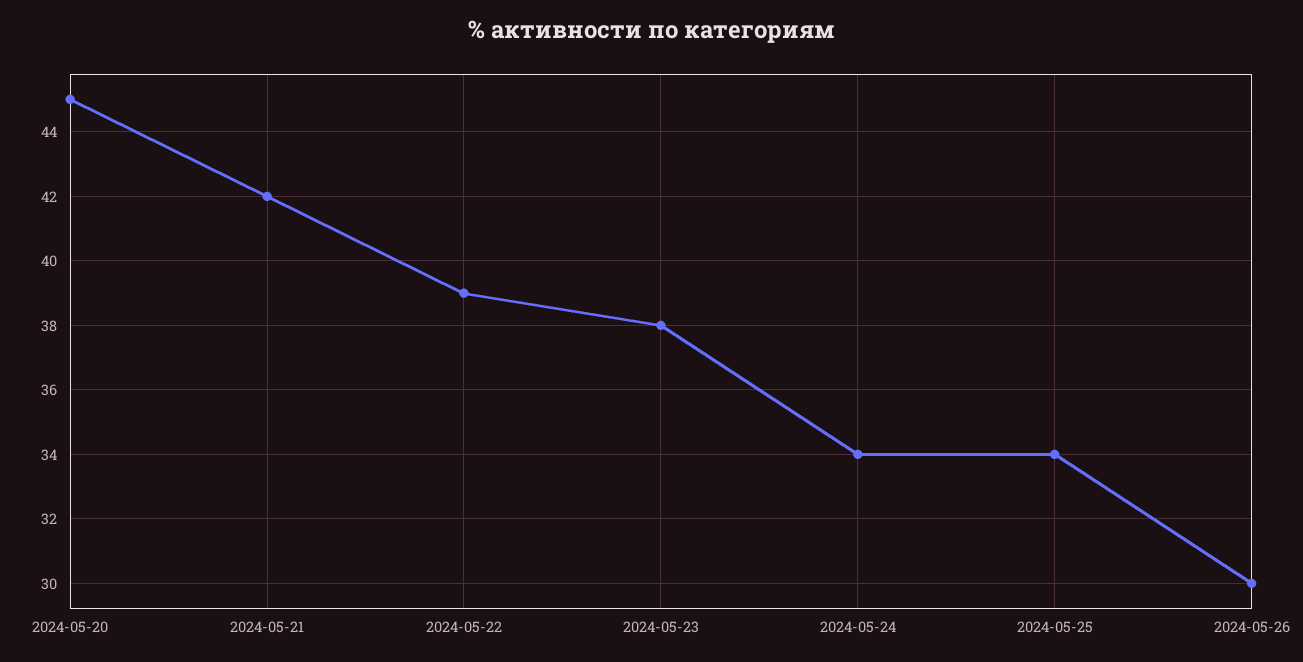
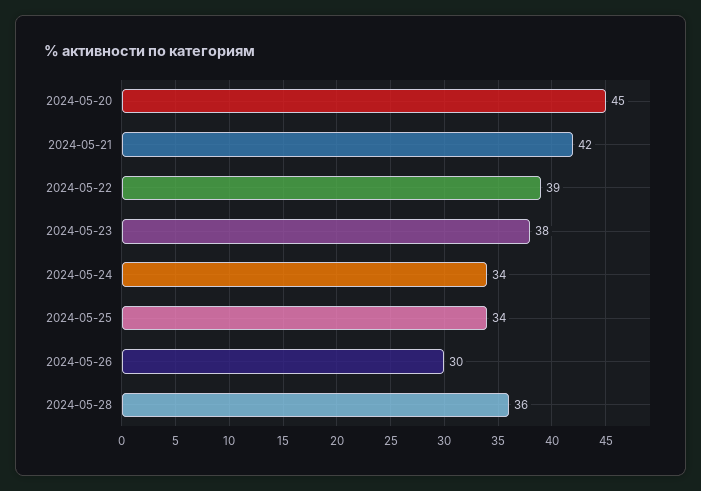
2024-05-28: none -> 36

